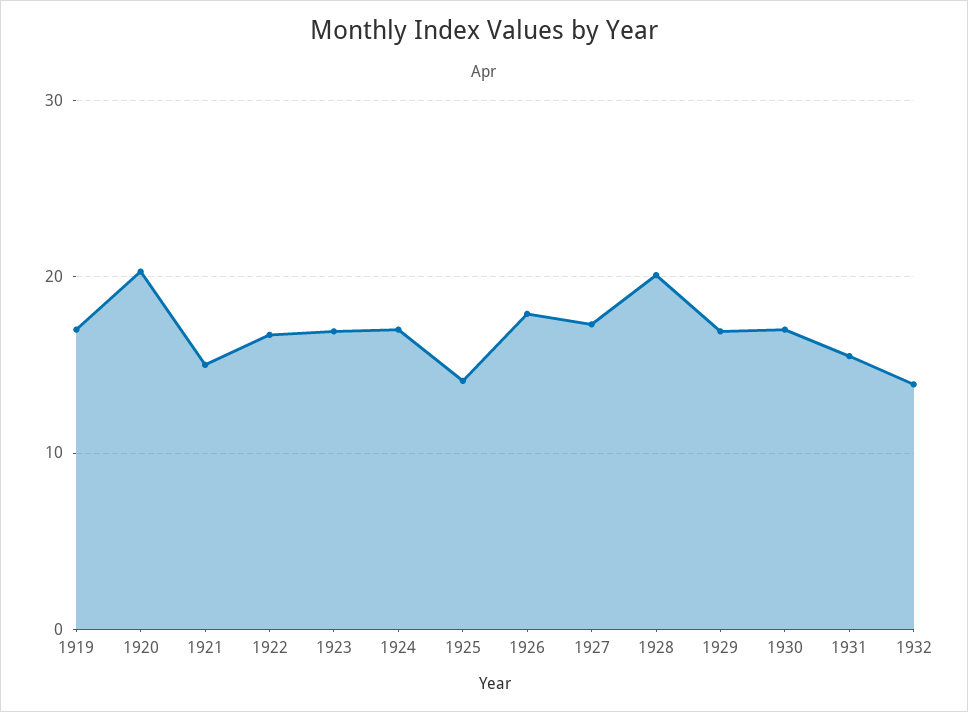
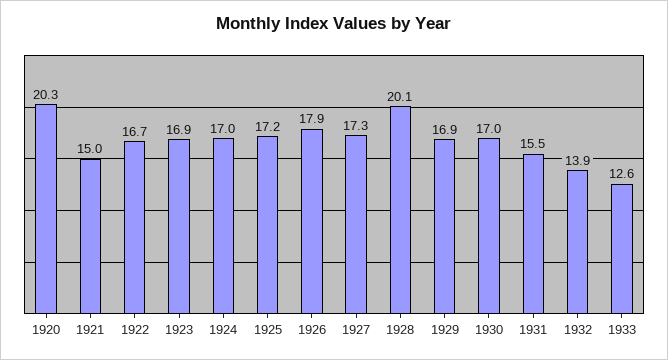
1919: 17 -> none
1925: 14 -> 17.2
1933: none -> 12.6

